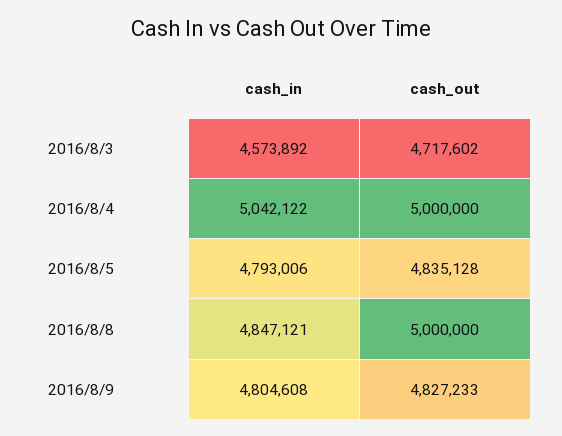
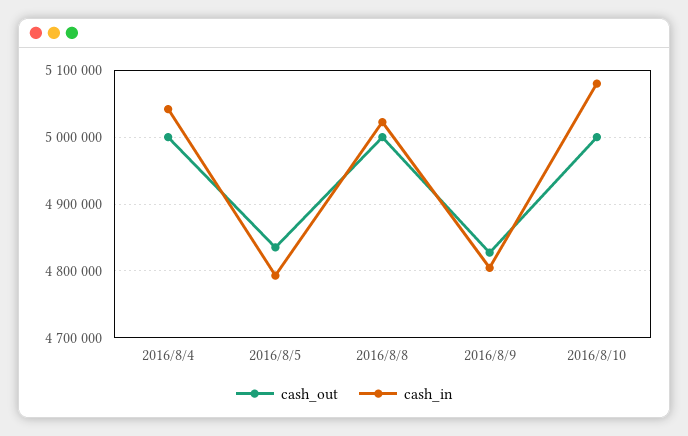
cash_in, 2016/8/3: 4573892 -> none
cash_out, 2016/8/3: 4717602 -> none
cash_in, 2016/8/8: 4847121 -> 5020000
cash_out, 2016/8/10: none -> 5000000
cash_in, 2016/8/10: none -> 5080000

